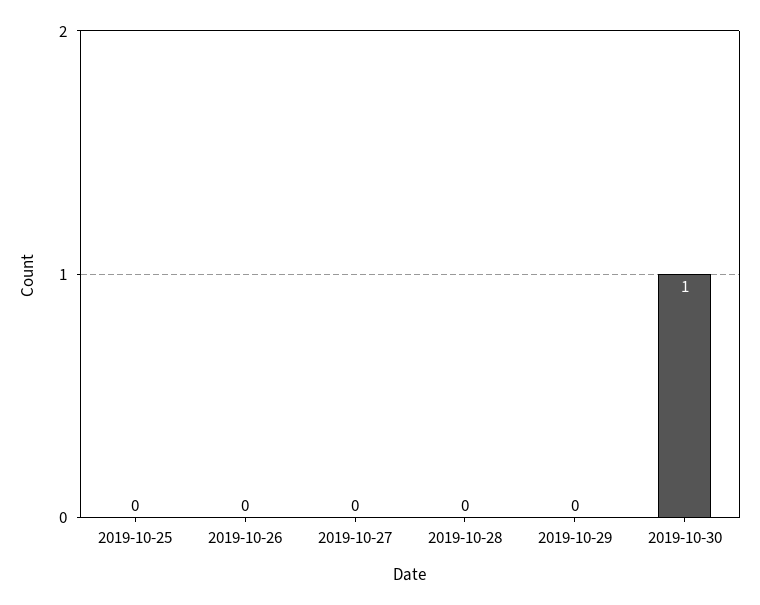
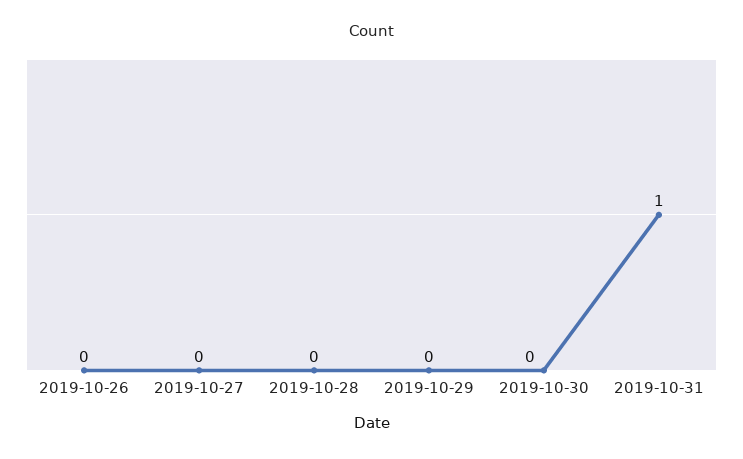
2019-10-25: 0 -> none
2019-10-30: 1 -> 0
2019-10-31: none -> 1

